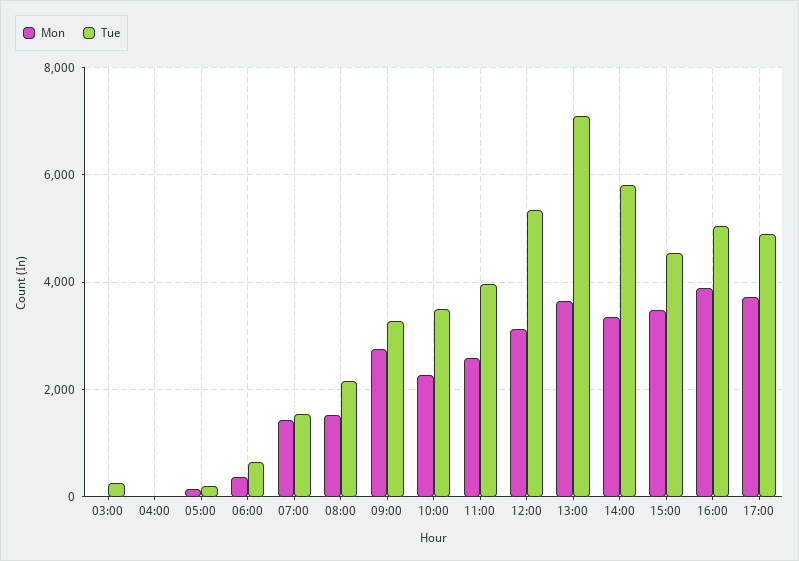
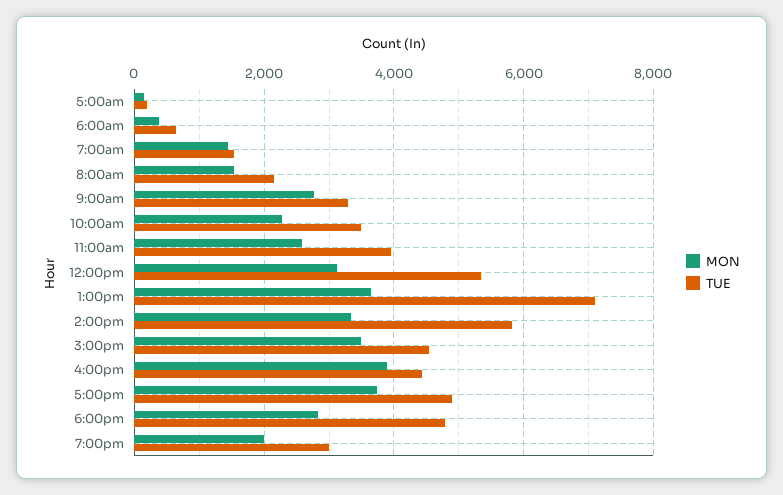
Mon, 03:00: 0 -> none
Tue, 03:00: 200 -> none
Mon, 04:00: 0 -> none
Tue, 04:00: 0 -> none
Tue, 16:00: 5000 -> 4400
Mon, 6:00pm: none -> 2800
Tue, 6:00pm: none -> 4800
Mon, 7:00pm: none -> 2000
Tue, 7:00pm: none -> 3000

